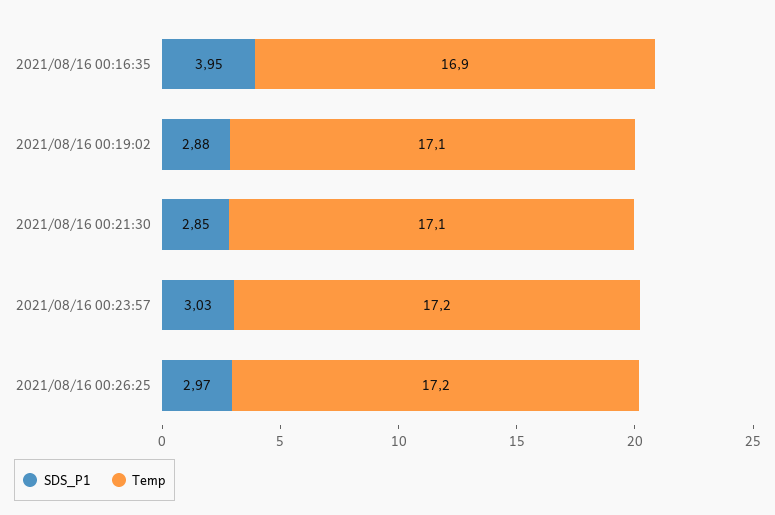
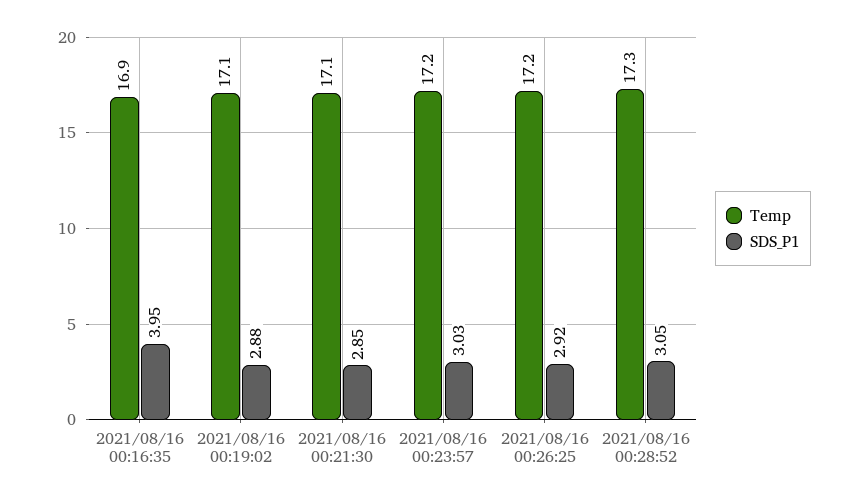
SDS_P1, 2021/08/16 00:26:25: 2.97 -> 2.92
Temp, 2021/08/16 00:28:52: none -> 17.3
SDS_P1, 2021/08/16 00:28:52: none -> 3.05

